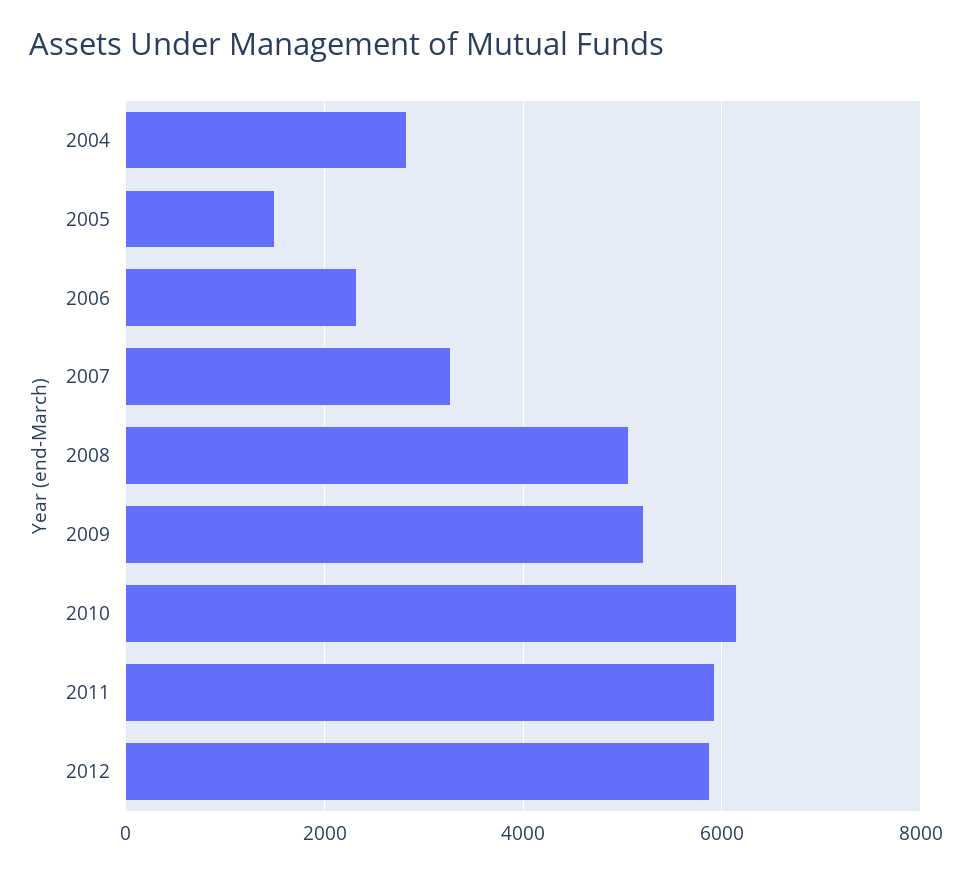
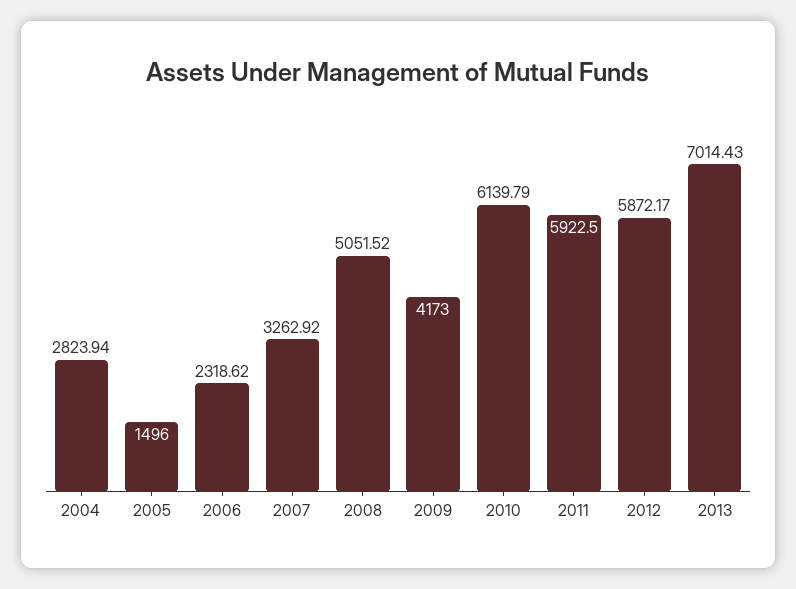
2009: 5200 -> 4173
2013: none -> 7014.43

